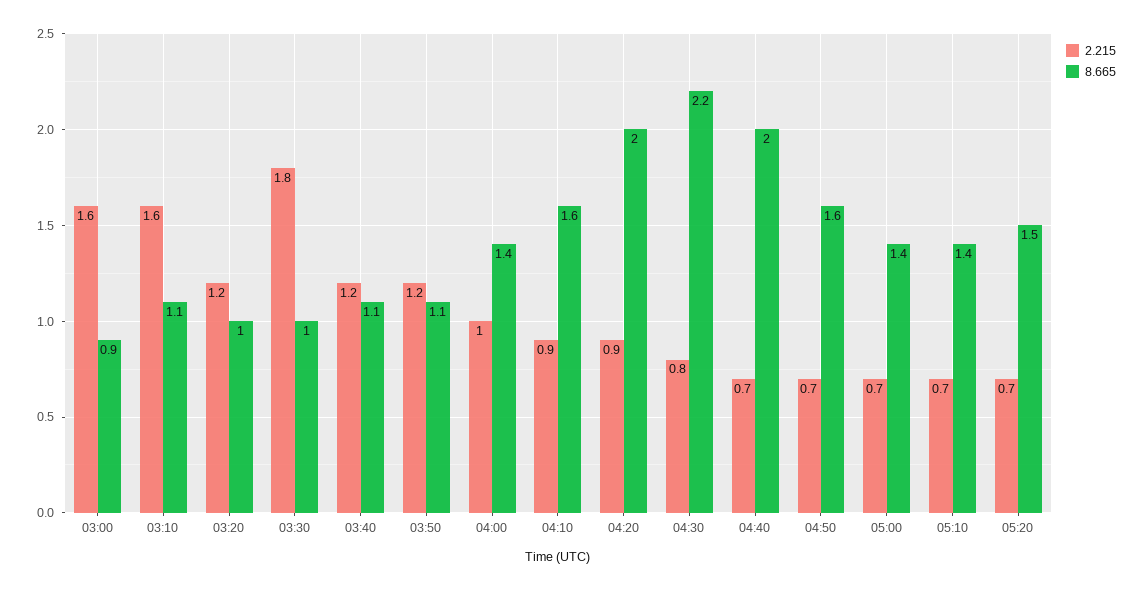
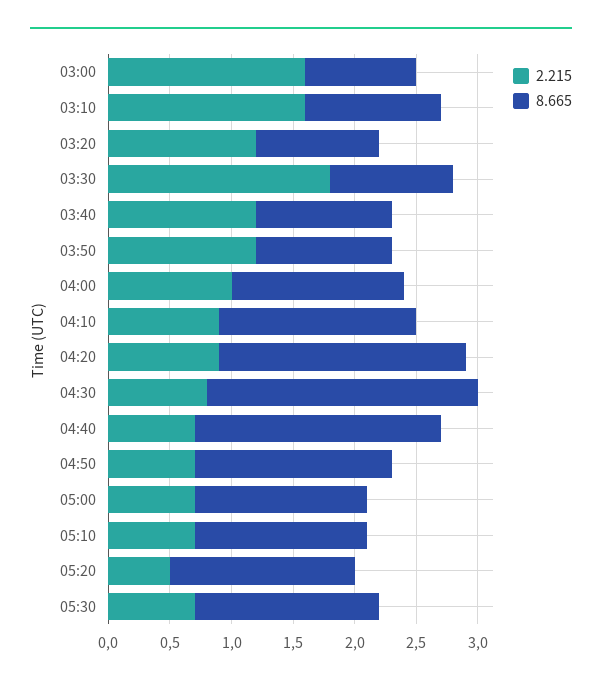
2.215, 05:20: 0.7 -> 0.5
2.215, 05:30: none -> 0.7
8.665, 05:30: none -> 1.5

